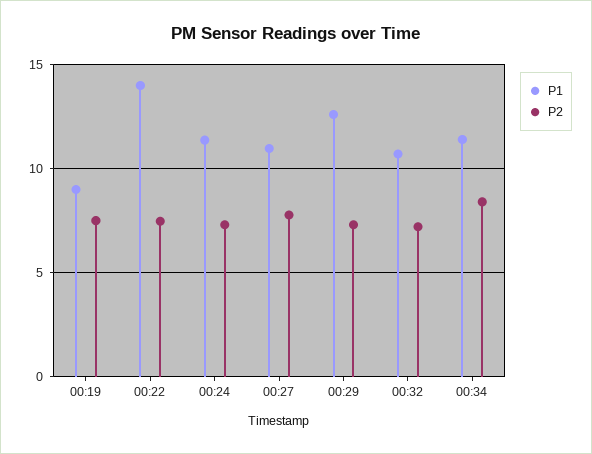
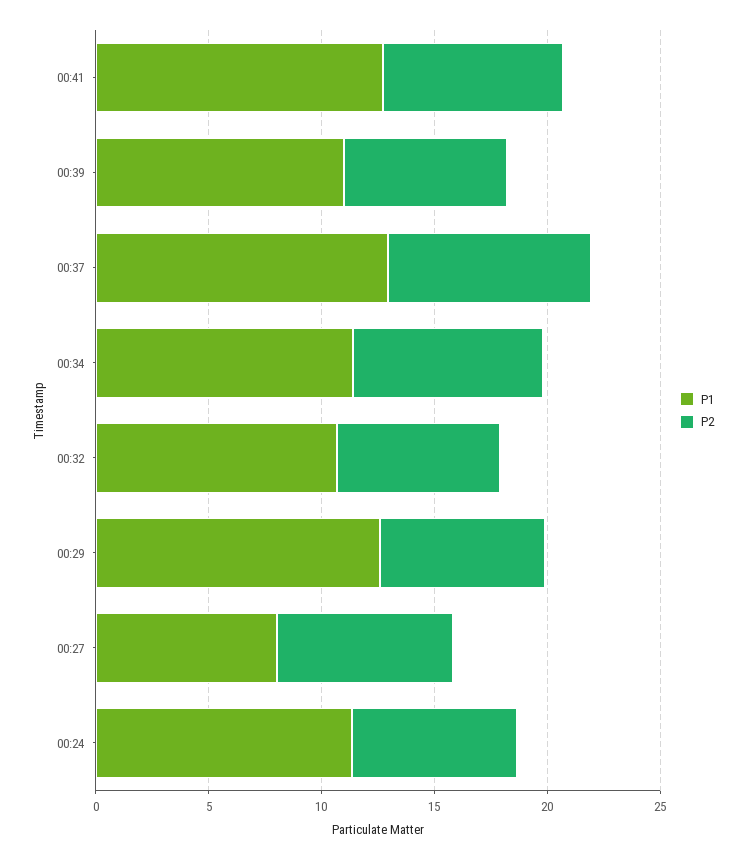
P1, 00:19: 9 -> none
P2, 00:19: 7.5 -> none
P1, 00:22: 14 -> none
P2, 00:22: 7.5 -> none
P1, 00:27: 11 -> 8
P1, 00:41: none -> 13
P2, 00:41: none -> 8
P1, 00:39: none -> 11
P2, 00:39: none -> 7
P1, 00:37: none -> 13
P2, 00:37: none -> 9

